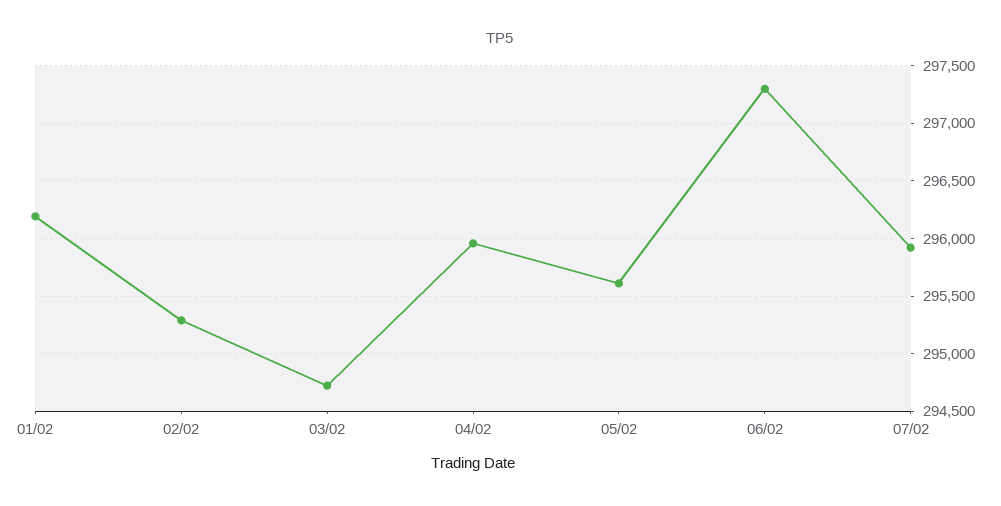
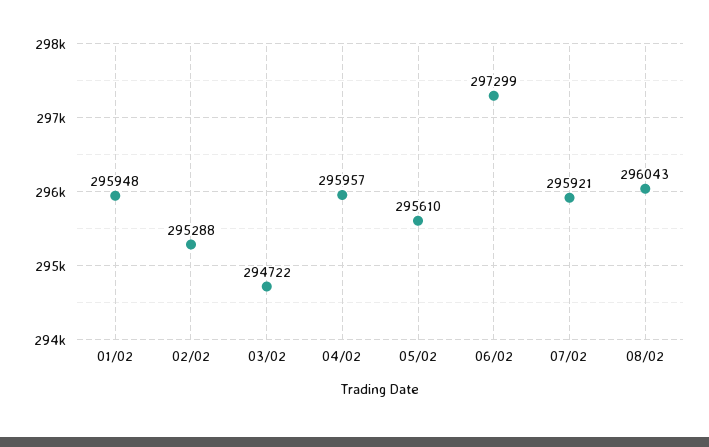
01/02: 296200 -> 295948
08/02: none -> 296043

